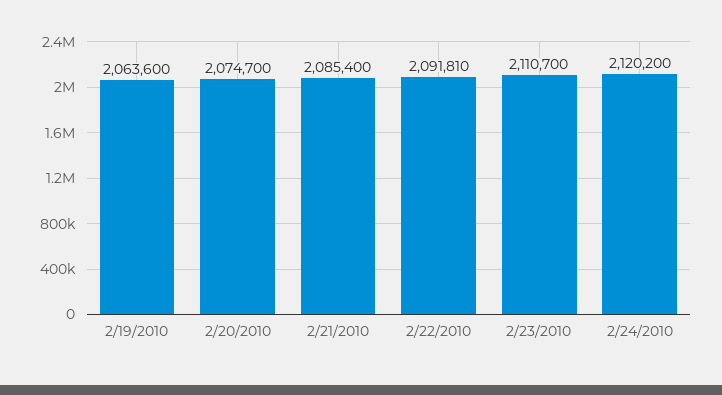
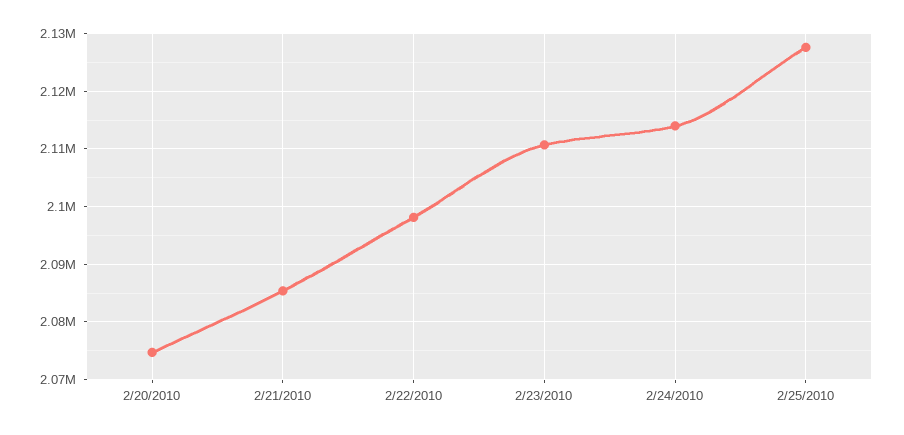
2/19/2010: 2063600 -> none
2/22/2010: 2091810 -> 2098000
2/24/2010: 2120200 -> 2114000
2/25/2010: none -> 2128000

